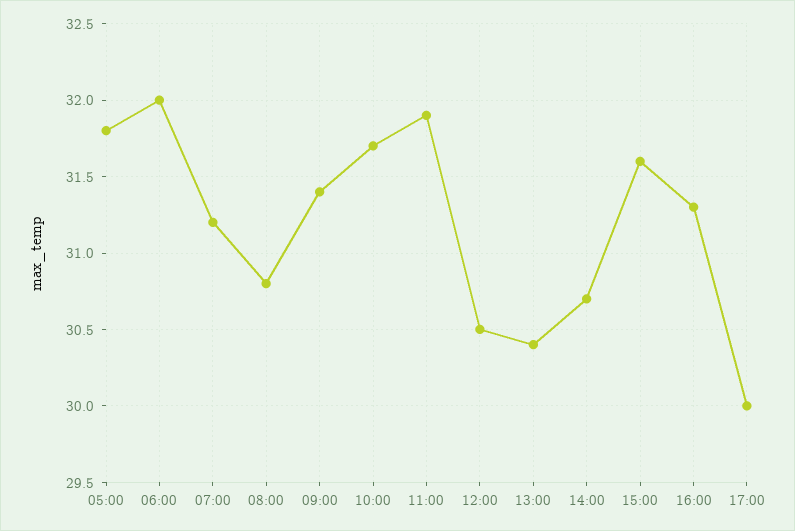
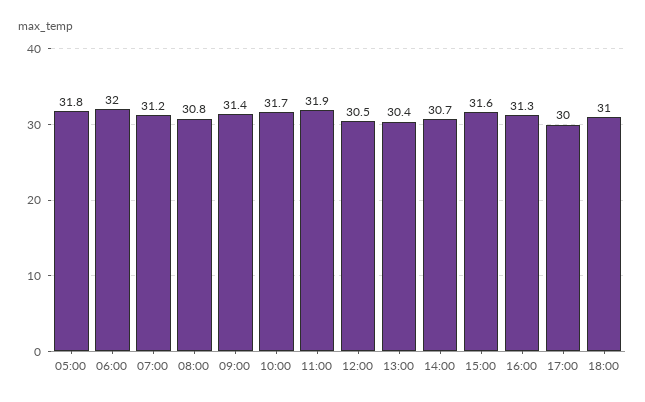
18:00: none -> 31

